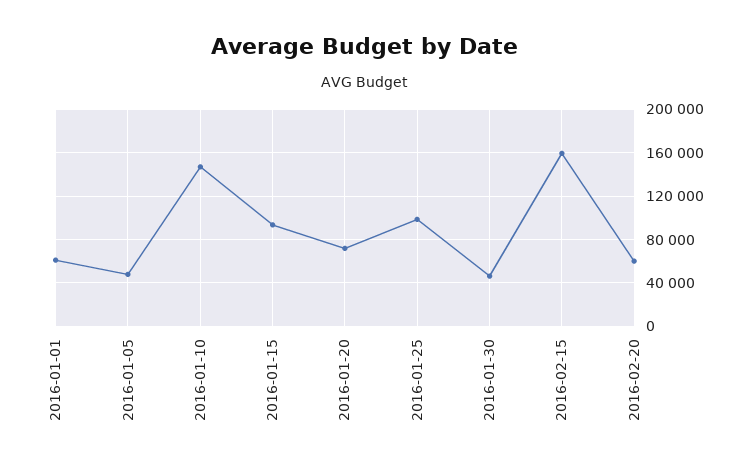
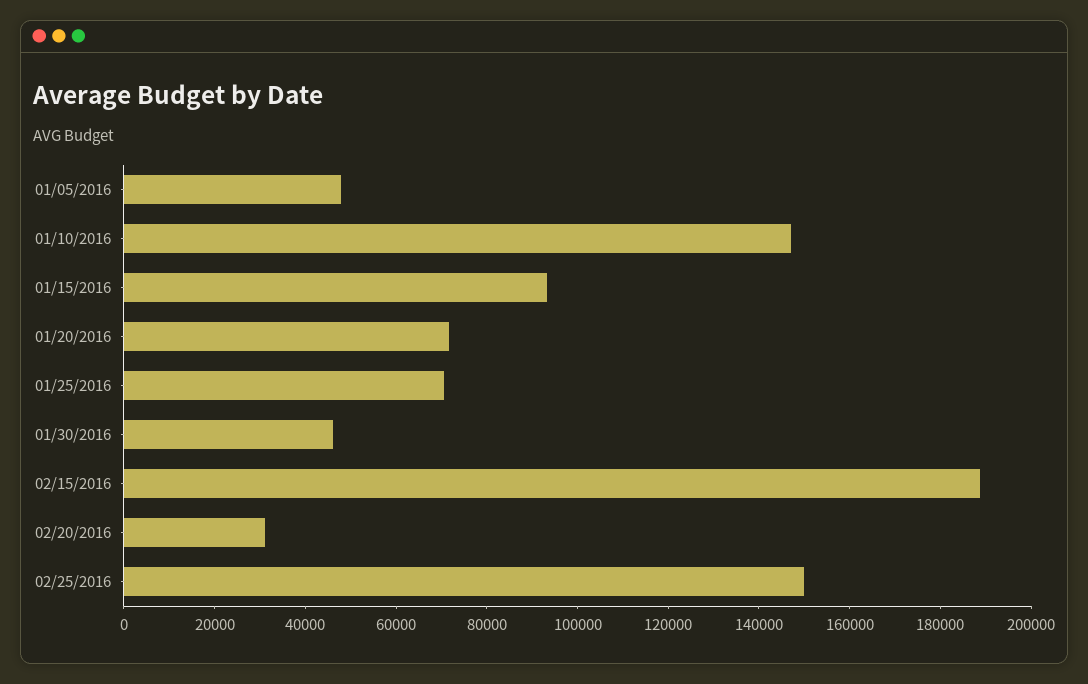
2016-01-01: 60000 -> none
2016-01-25: 100000 -> 70000
2016-02-15: 160000 -> 190000
2016-02-20: 60000 -> 30000
02/25/2016: none -> 150000

